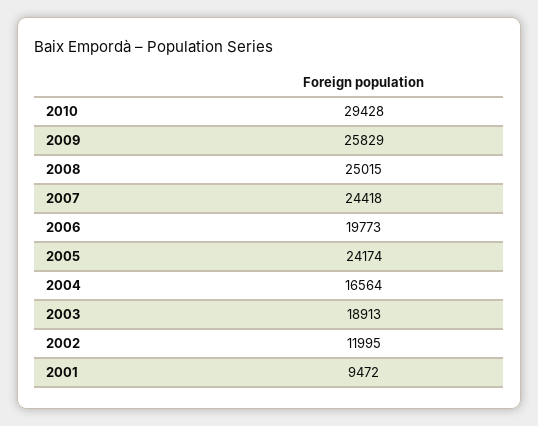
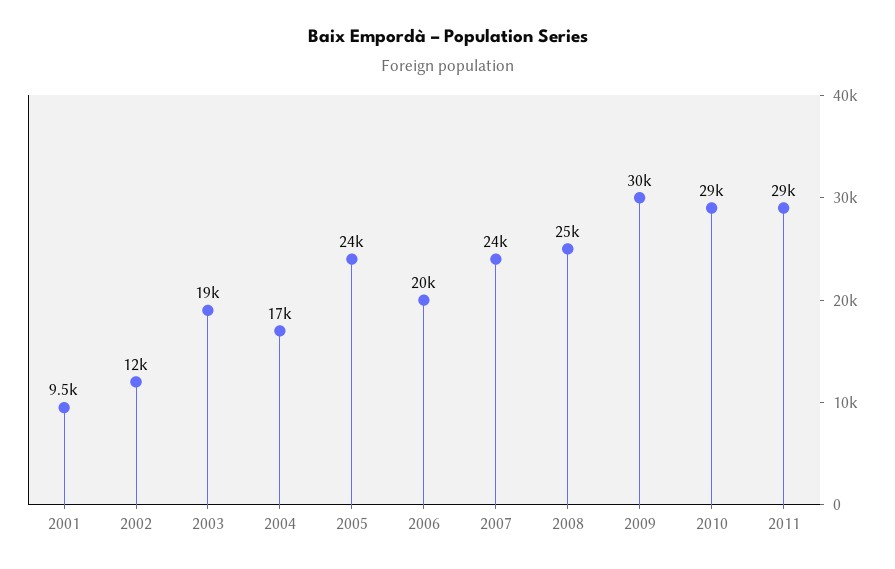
2009: 25829 -> 30000
2011: none -> 29000

